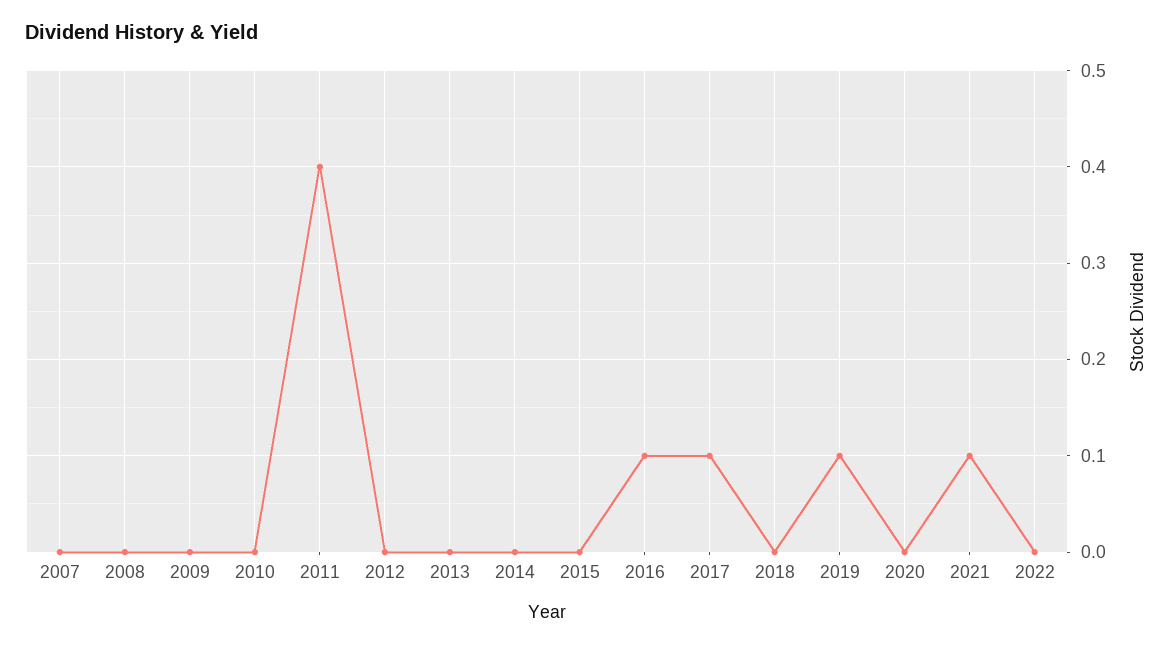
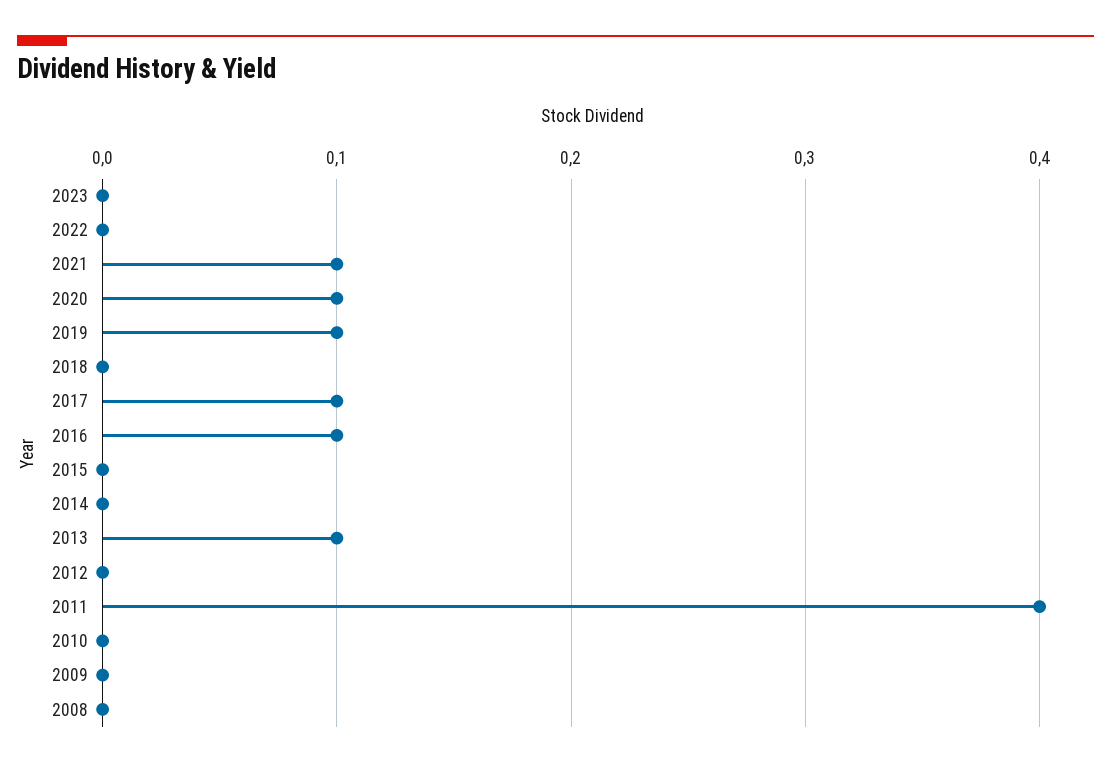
2007: 0 -> none
2013: 0 -> 0.1
2020: 0 -> 0.1
2023: none -> 0

